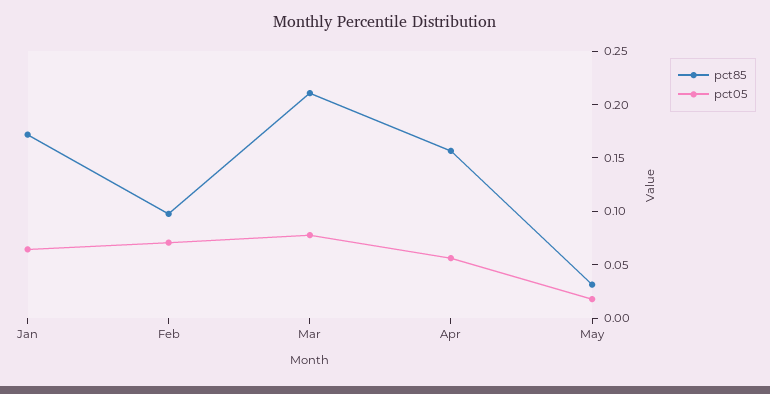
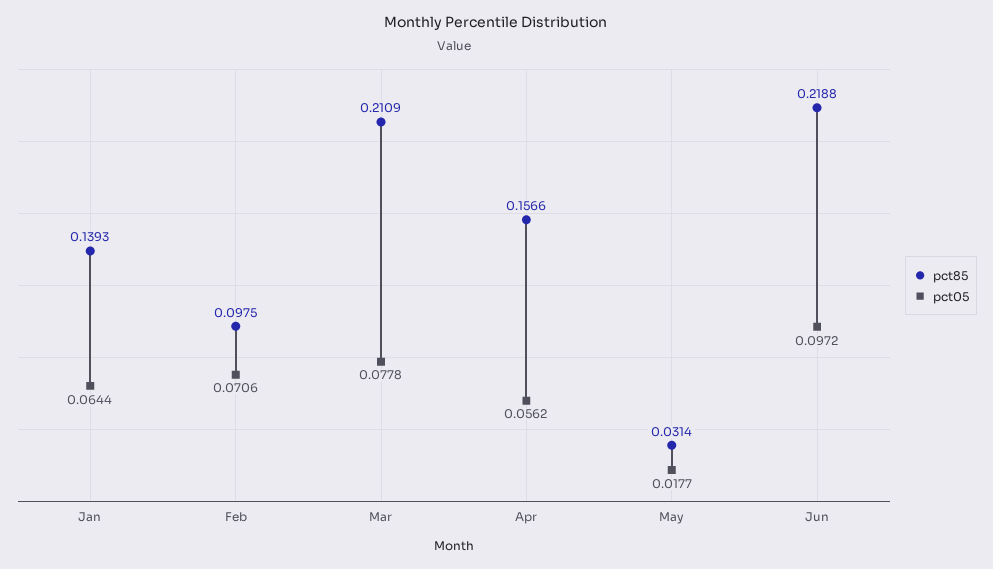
pct85, Jan: 0.17 -> 0.1393
pct85, Jun: none -> 0.2188
pct05, Jun: none -> 0.0972

